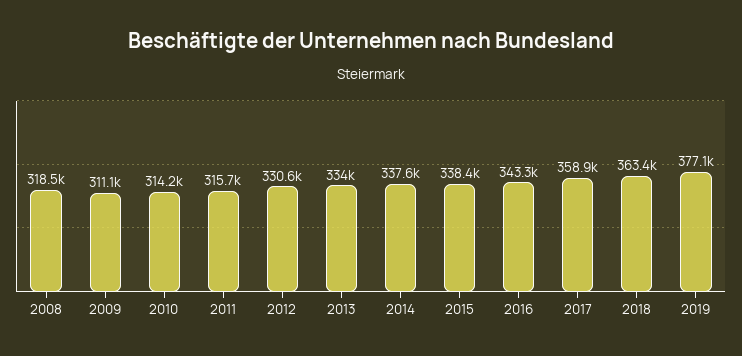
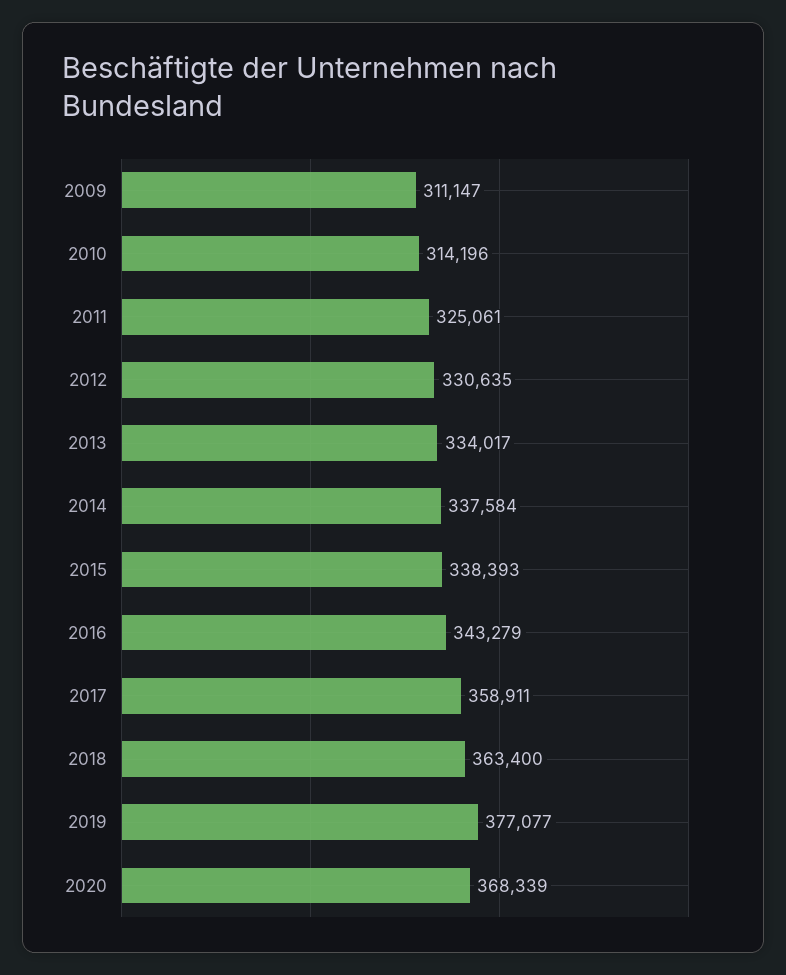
2008: 318500 -> none
2011: 315700 -> 325061
2020: none -> 368339

